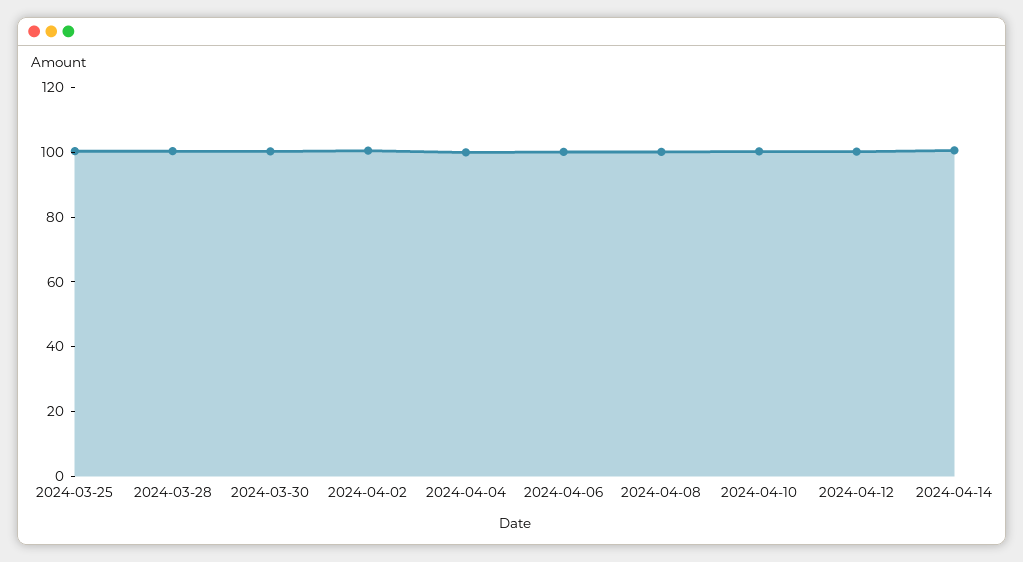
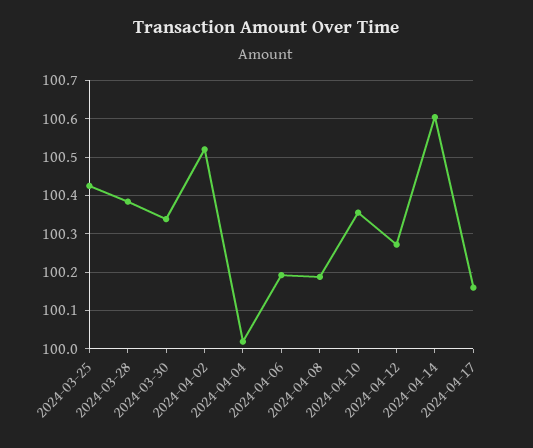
2024-04-17: none -> 100.16

